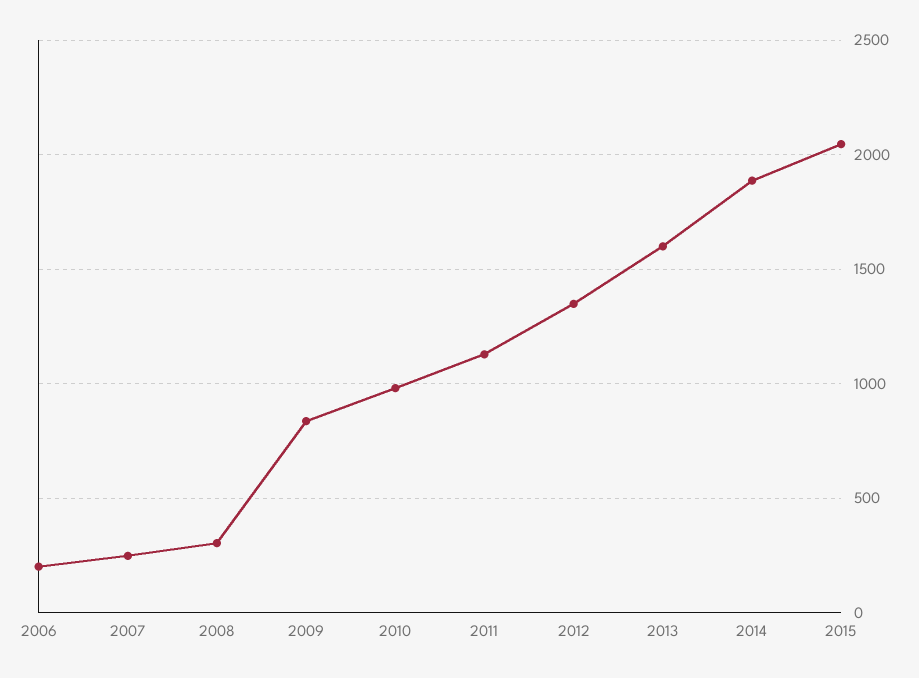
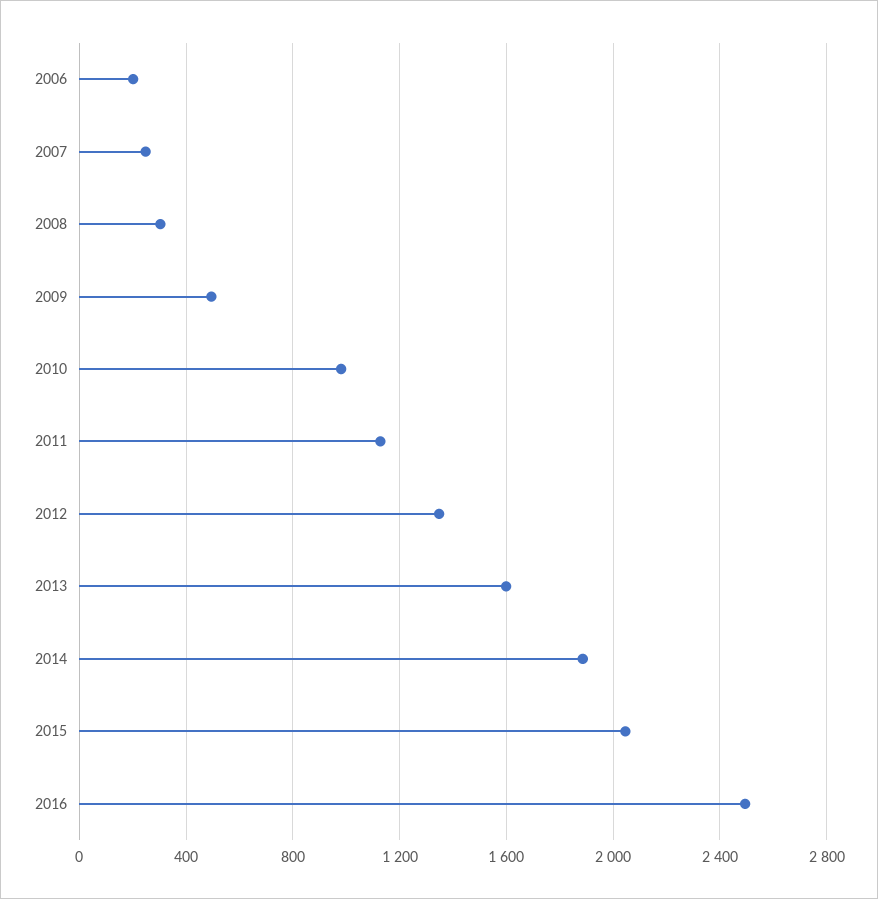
2009: 850 -> 500
2016: none -> 2500

